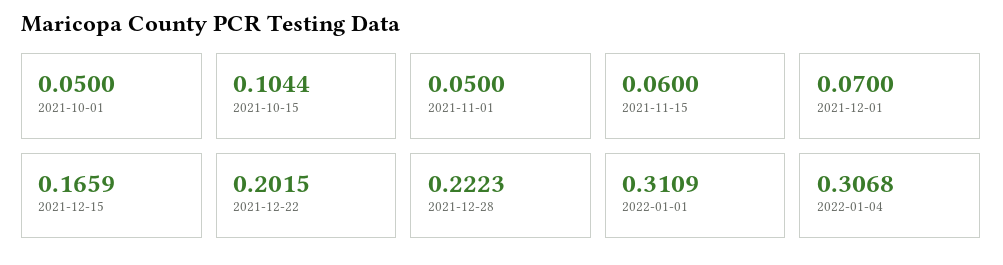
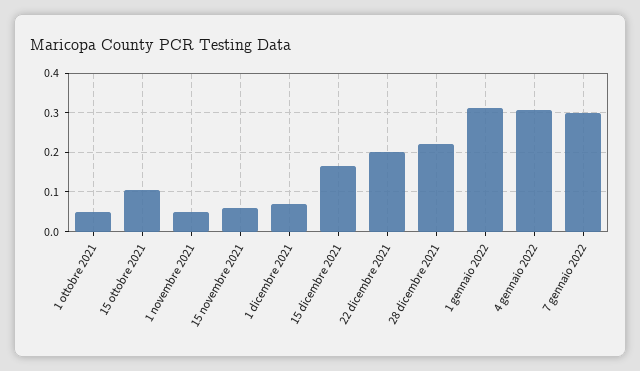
7 gennaio 2022: none -> 0.3

